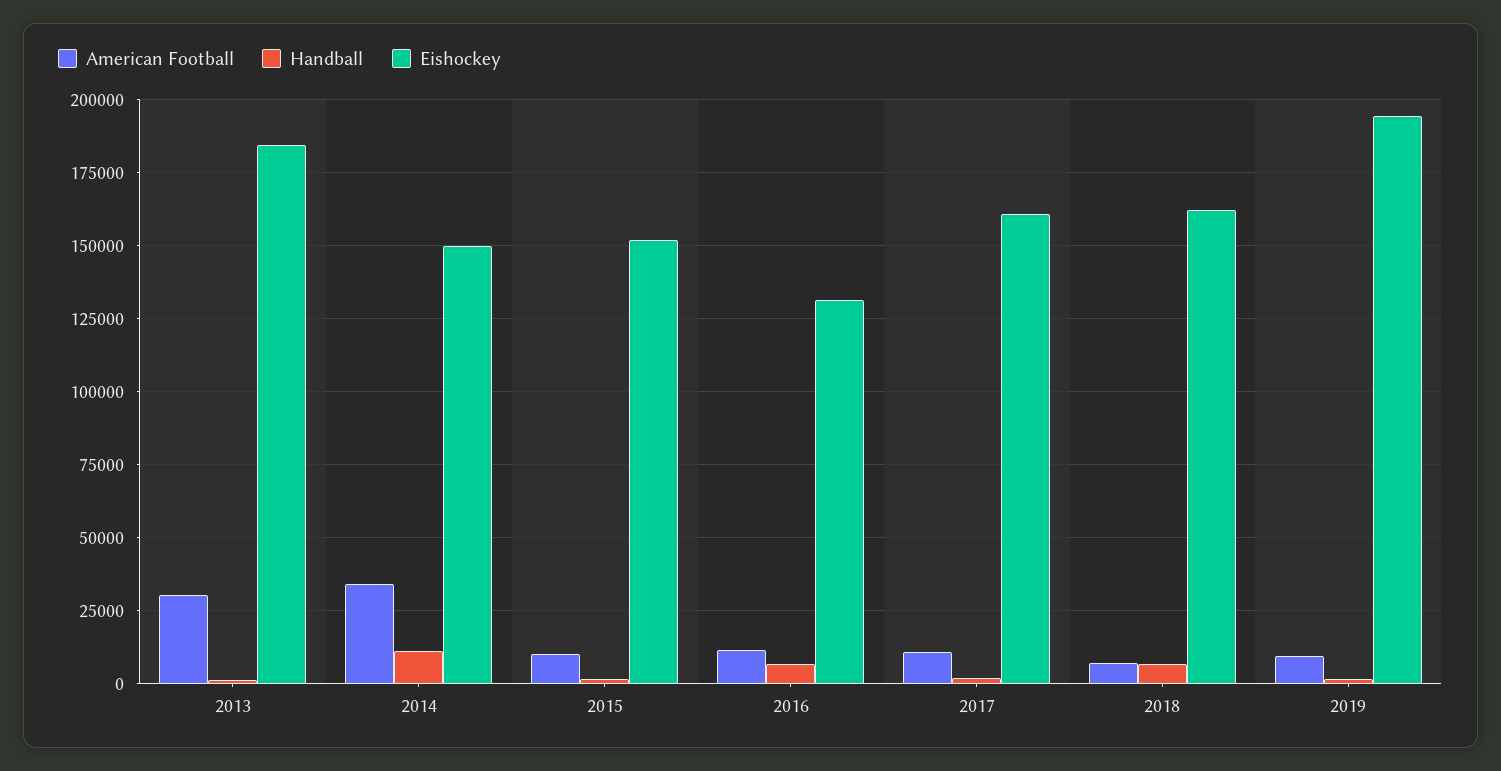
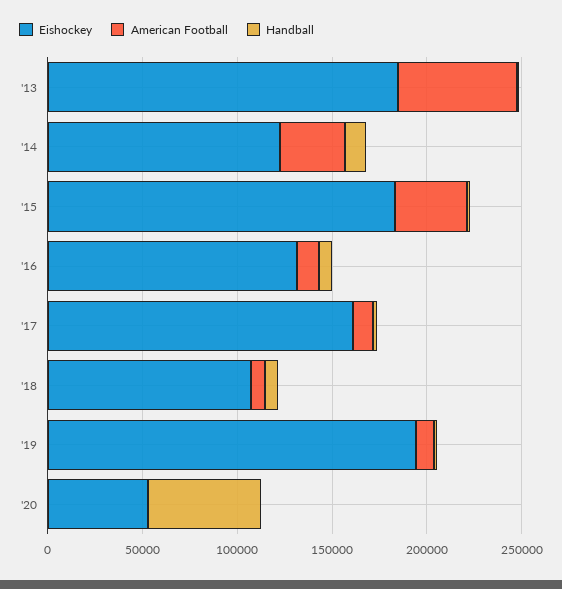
American Football, 2013: 30000 -> 60000
Eishockey, 2014: 150000 -> 120000
American Football, 2015: 10000 -> 40000
Eishockey, 2015: 152500 -> 180000
Eishockey, 2018: 162500 -> 110000
Eishockey, '20: none -> 50000
American Football, '20: none -> 0
Handball, '20: none -> 60000

